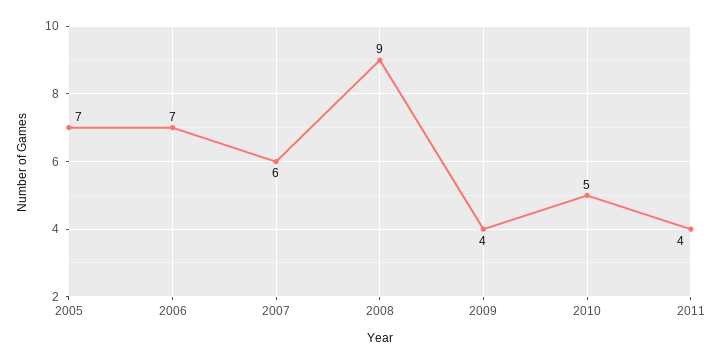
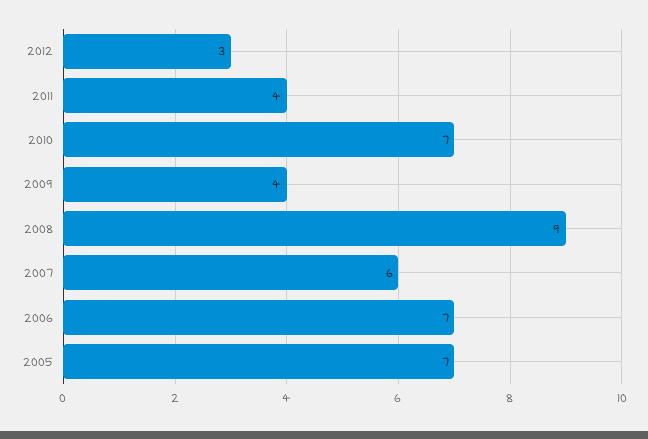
2010: 5 -> 7
2012: none -> 3

